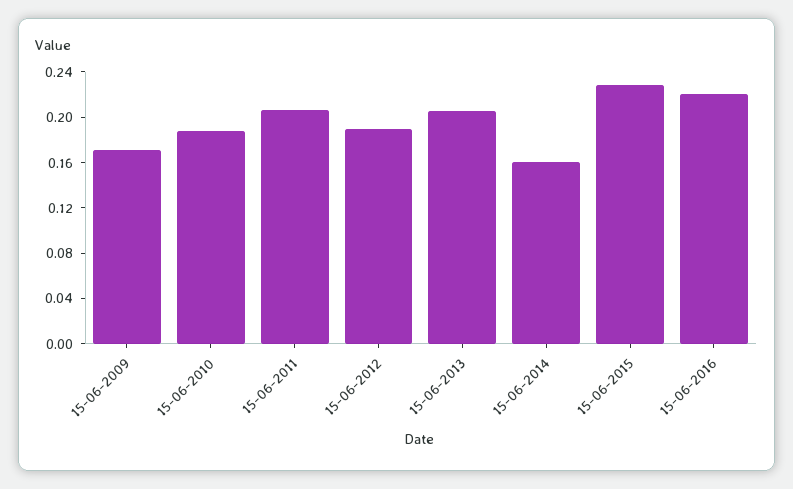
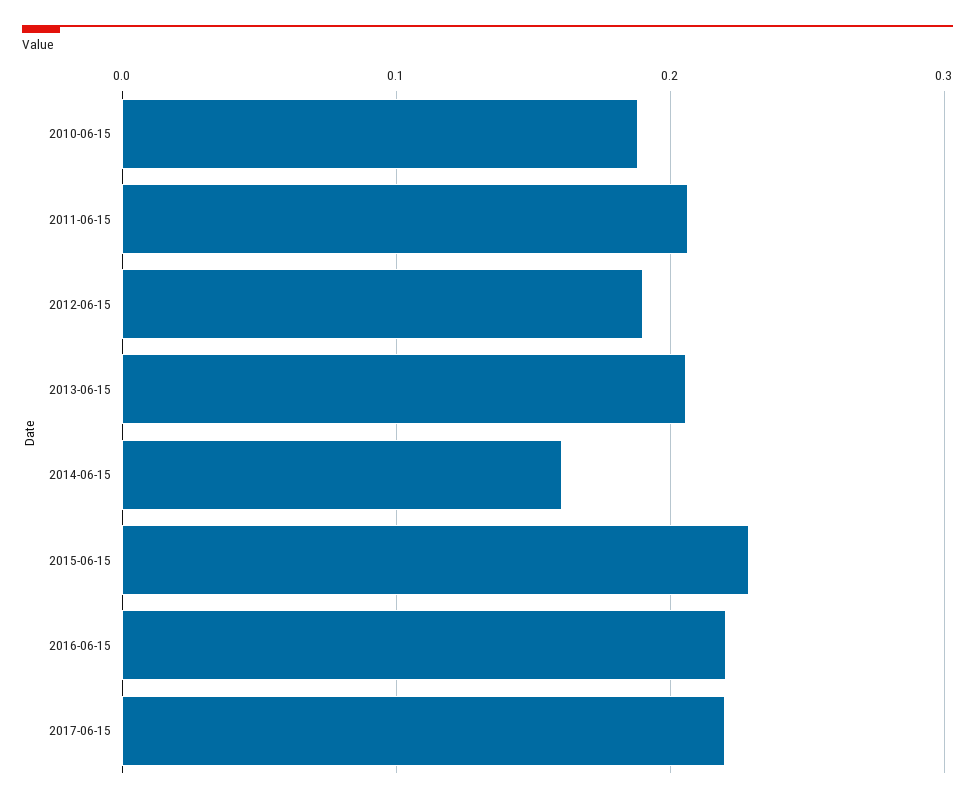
15-06-2009: 0.17 -> none
2017-06-15: none -> 0.22

